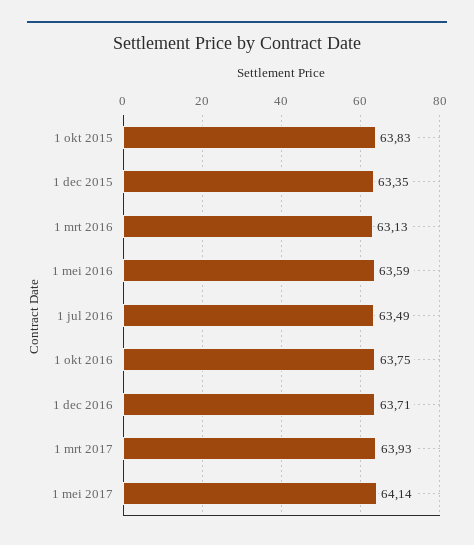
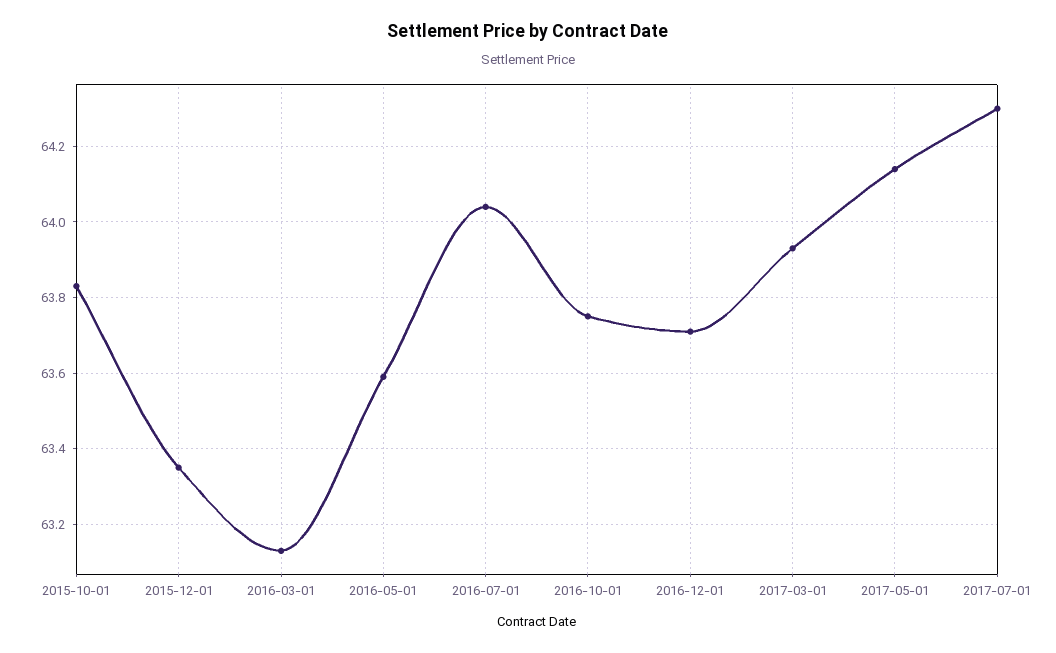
1 jul 2016: 63.49 -> 64.05
2017-07-01: none -> 64.3

